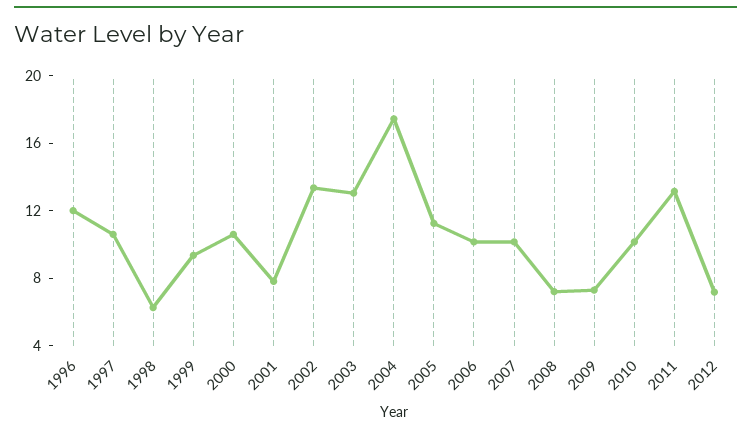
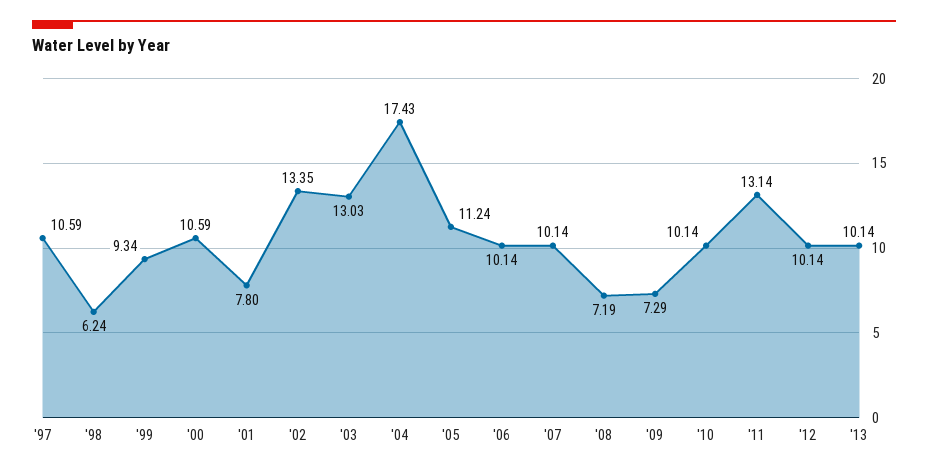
1996: 12 -> none
2012: 7 -> 10.14
'13: none -> 10.14

